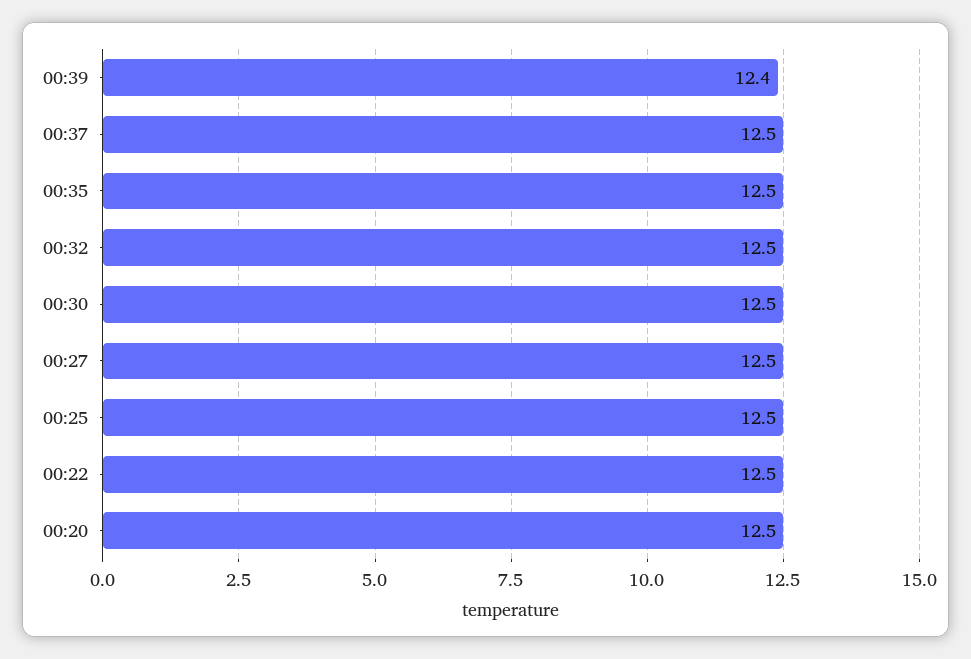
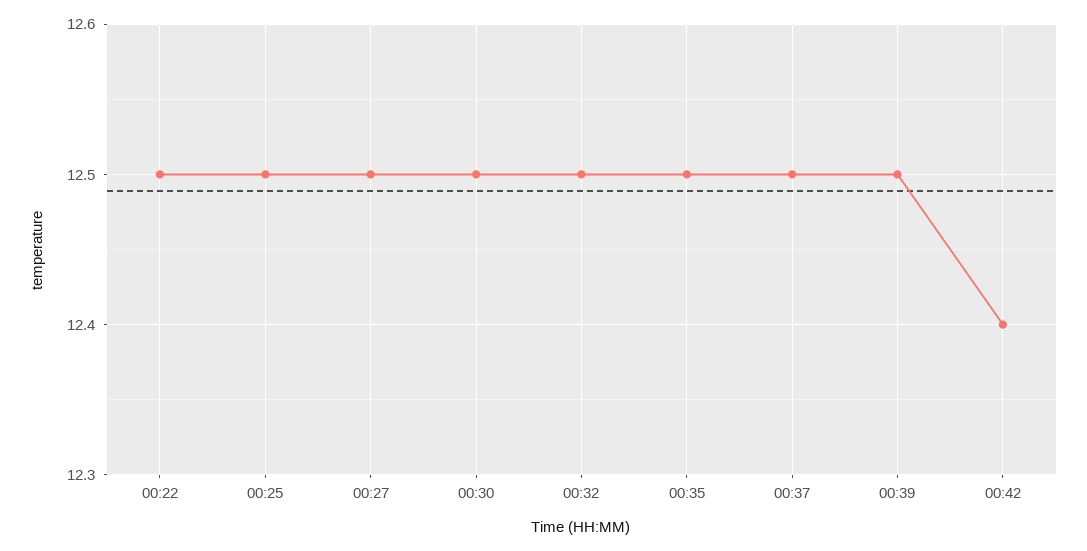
00:39: 12.4 -> 12.5
00:20: 12.5 -> none
00:42: none -> 12.4

